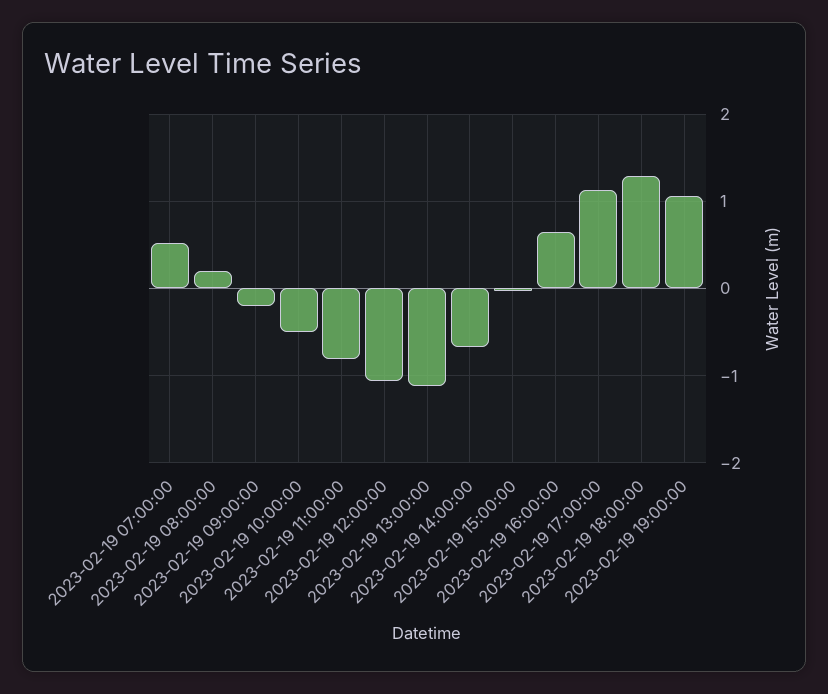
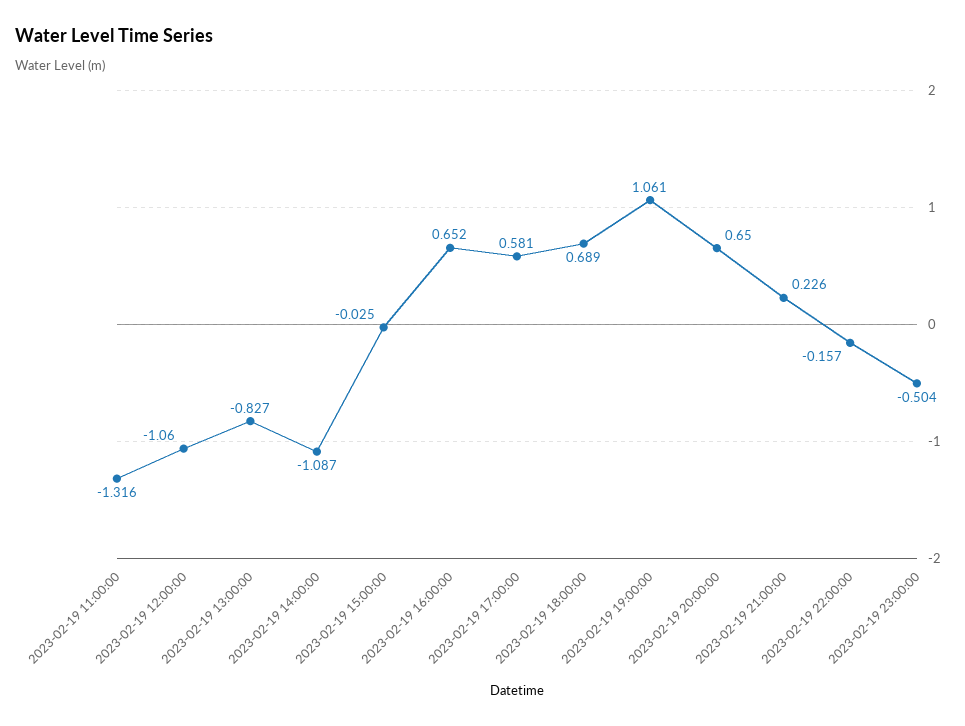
2023-02-19 07:00:00: 0.5 -> none
2023-02-19 08:00:00: 0.2 -> none
2023-02-19 09:00:00: -0.2 -> none
2023-02-19 10:00:00: -0.5 -> none
2023-02-19 11:00:00: -0.8 -> -1.316
2023-02-19 13:00:00: -1.1 -> -0.827
2023-02-19 14:00:00: -0.7 -> -1.087
2023-02-19 17:00:00: 1.1 -> 0.581
2023-02-19 18:00:00: 1.3 -> 0.689
2023-02-19 20:00:00: none -> 0.65
2023-02-19 21:00:00: none -> 0.226
2023-02-19 22:00:00: none -> -0.157
2023-02-19 23:00:00: none -> -0.504

